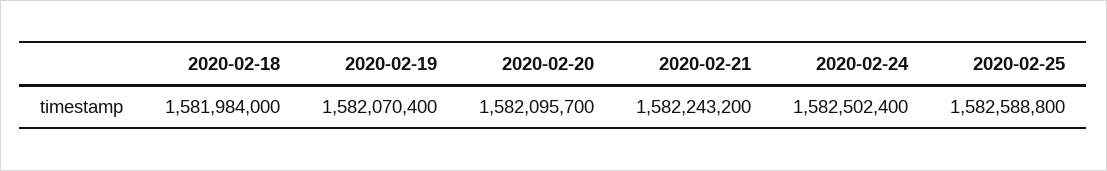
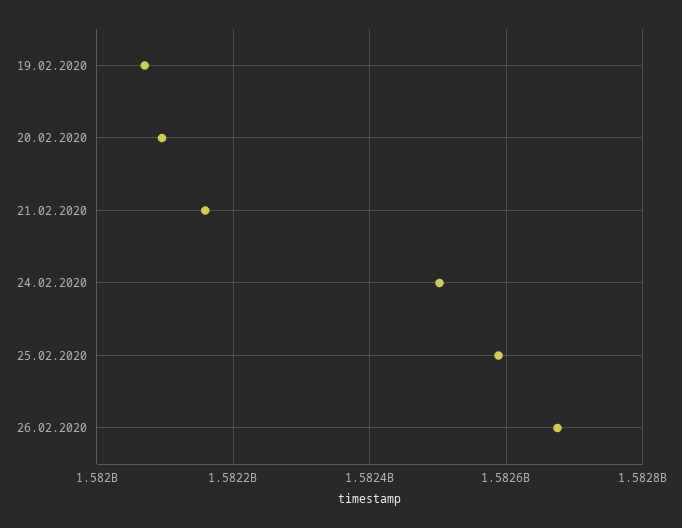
2020-02-18: 1581984000 -> none
2020-02-21: 1582243200 -> 1582160000
26.02.2020: none -> 1582680000

